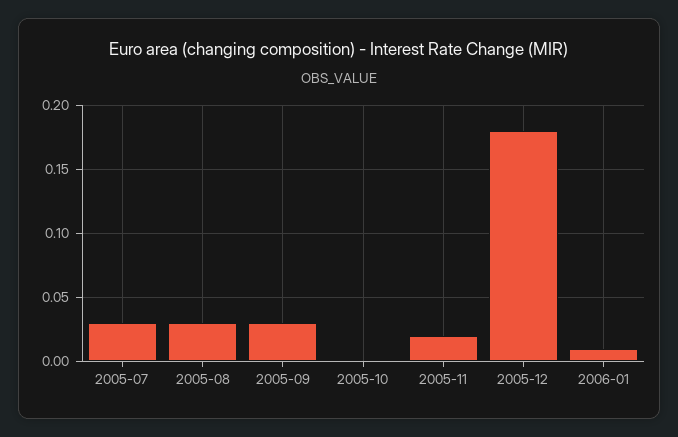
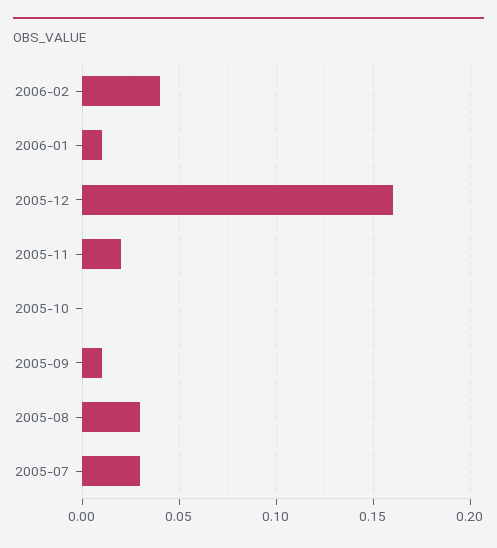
2005-09: 0.03 -> 0.01
2005-12: 0.18 -> 0.16
2006-02: none -> 0.04

